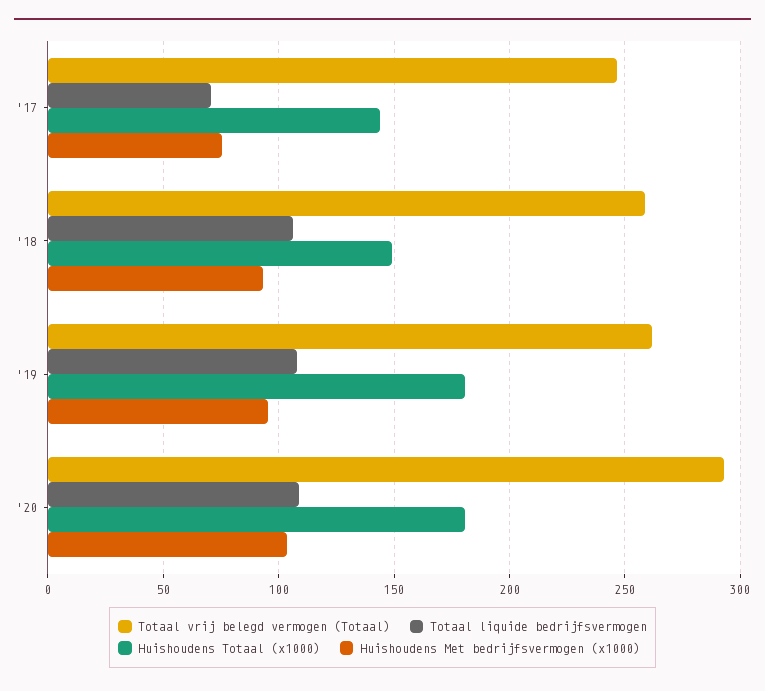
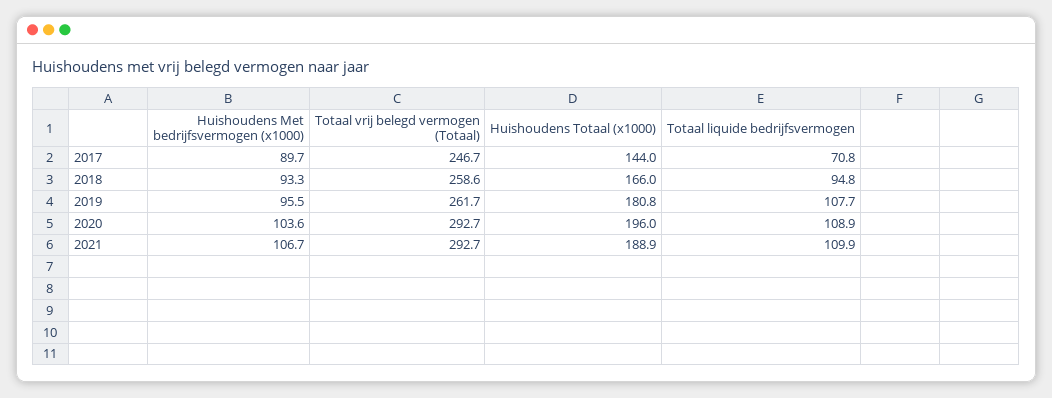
Huishoudens Met bedrijfsvermogen (x1000), '17: 75 -> 89.7
Totaal liquide bedrijfsvermogen, '18: 105 -> 94.8
Huishoudens Totaal (x1000), '18: 150 -> 166
Huishoudens Totaal (x1000), '20: 180 -> 196
Huishoudens Met bedrijfsvermogen (x1000), 2021: none -> 106.7
Totaal vrij belegd vermogen (Totaal), 2021: none -> 292.7
Huishoudens Totaal (x1000), 2021: none -> 188.9
Totaal liquide bedrijfsvermogen, 2021: none -> 109.9

